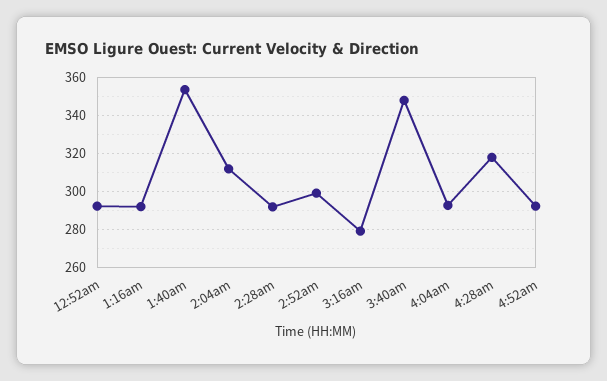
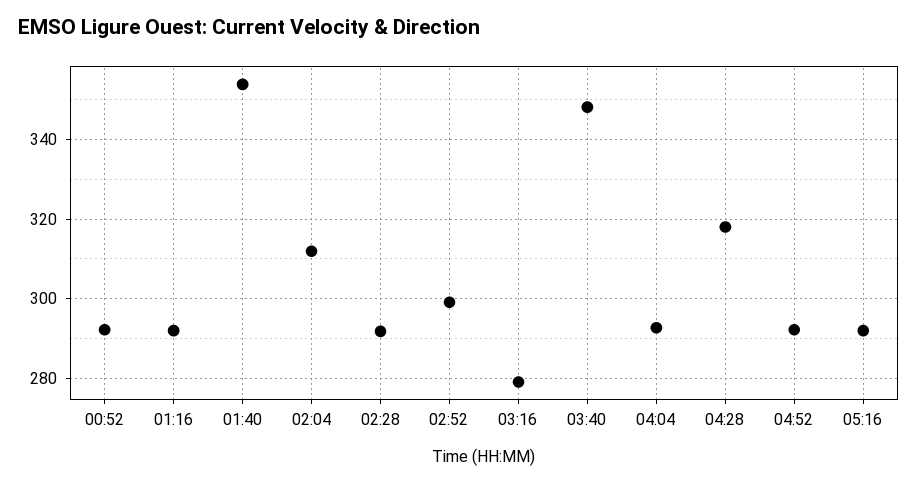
05:16: none -> 292

